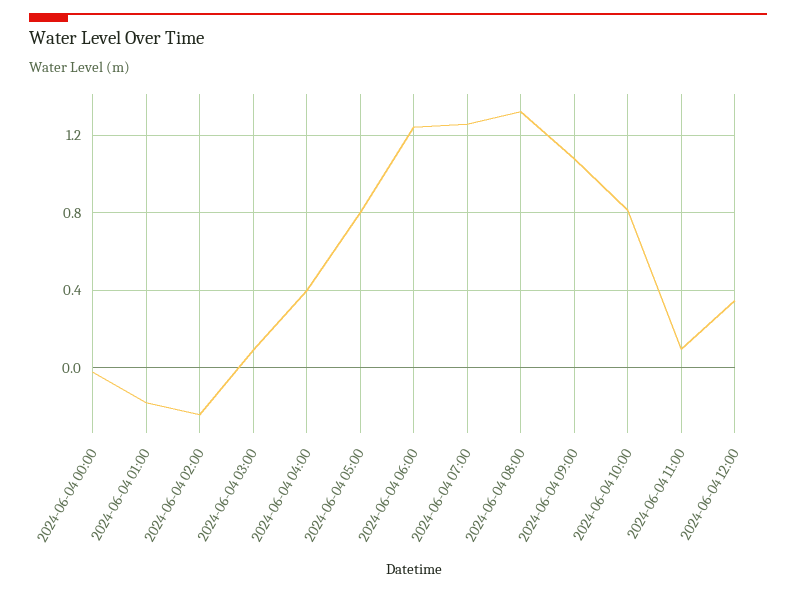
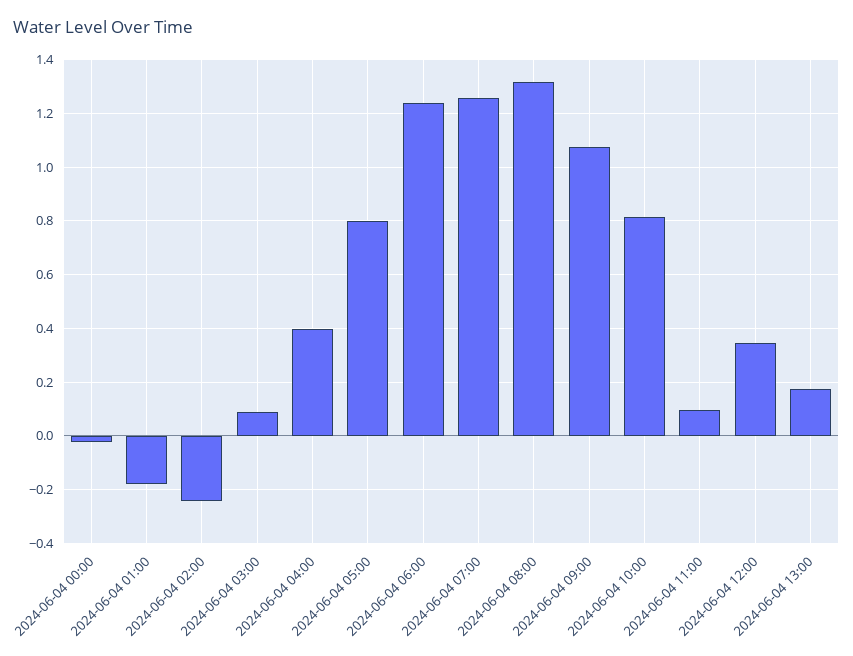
2024-06-04 13:00: none -> 0.175

